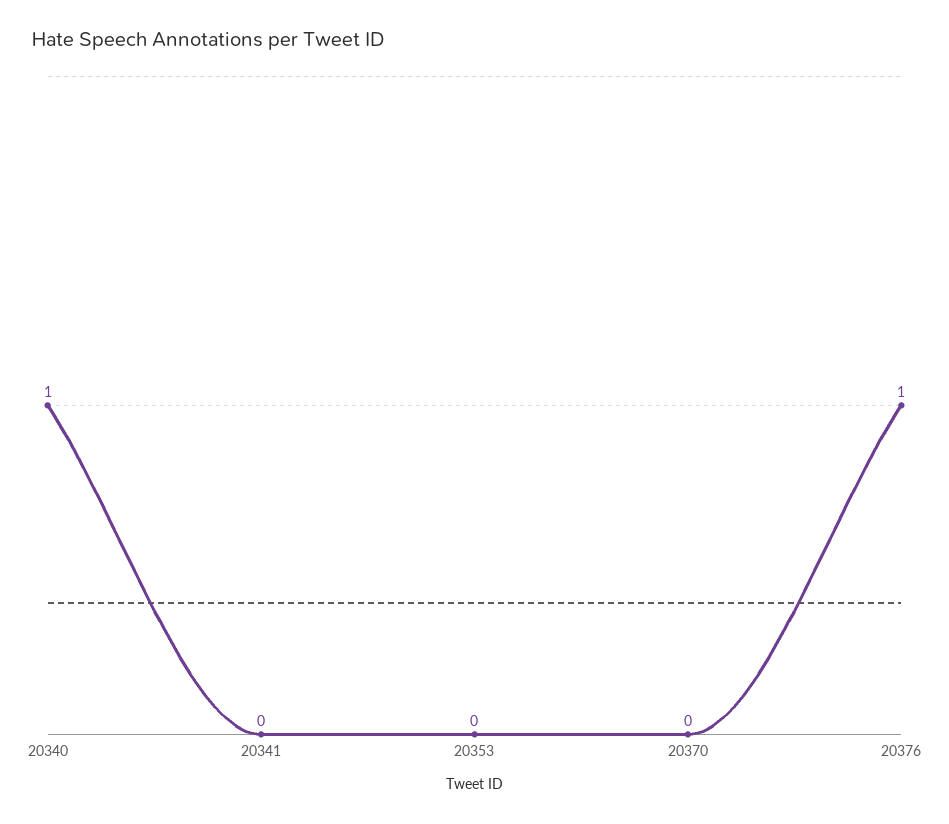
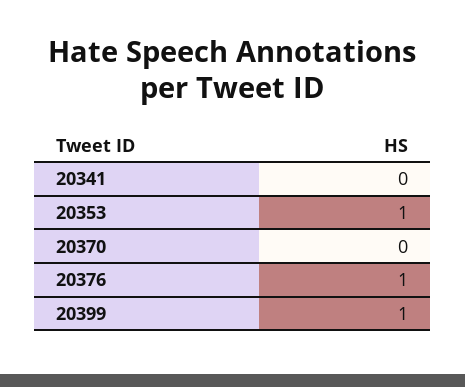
20340: 1 -> none
20353: 0 -> 1
20399: none -> 1

